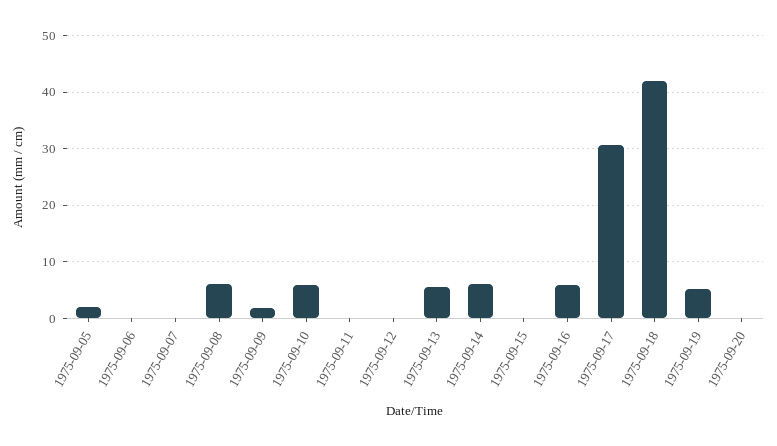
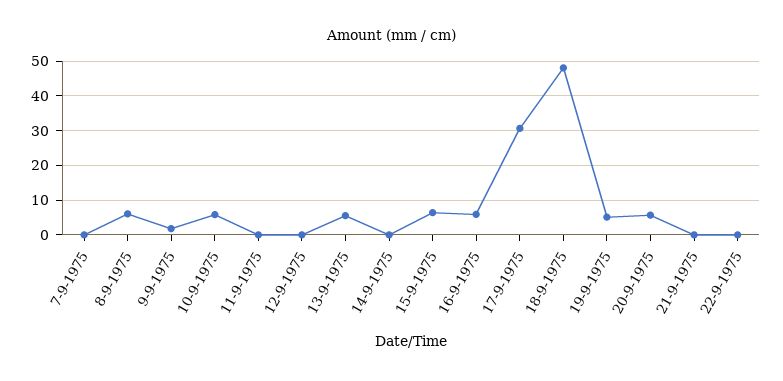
1975-09-05: 2 -> none
1975-09-06: 0 -> none
1975-09-14: 6 -> 0
1975-09-15: 0 -> 6
1975-09-18: 42 -> 48
1975-09-20: 0 -> 6
21-9-1975: none -> 0
22-9-1975: none -> 0

